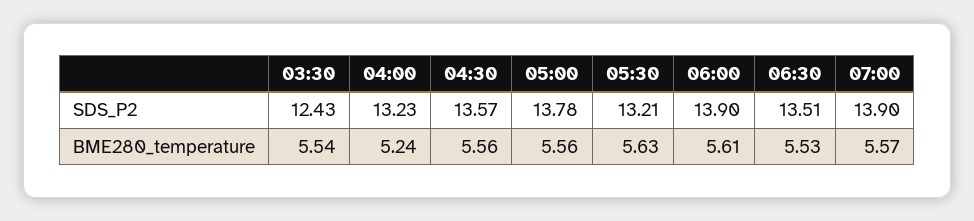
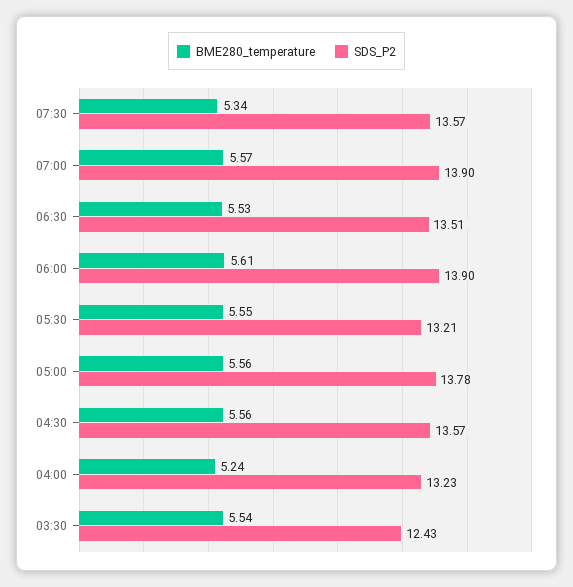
BME280_temperature, 05:30: 5.63 -> 5.55
BME280_temperature, 07:30: none -> 5.34
SDS_P2, 07:30: none -> 13.57

